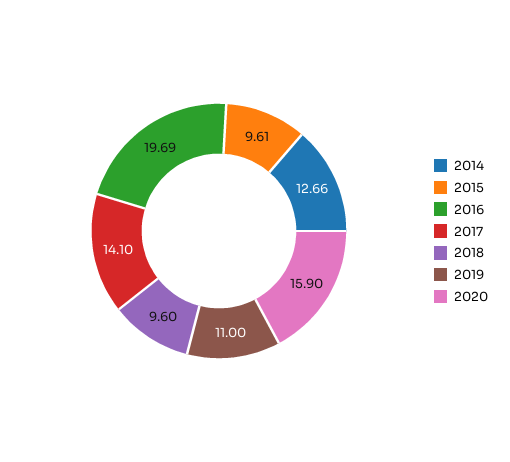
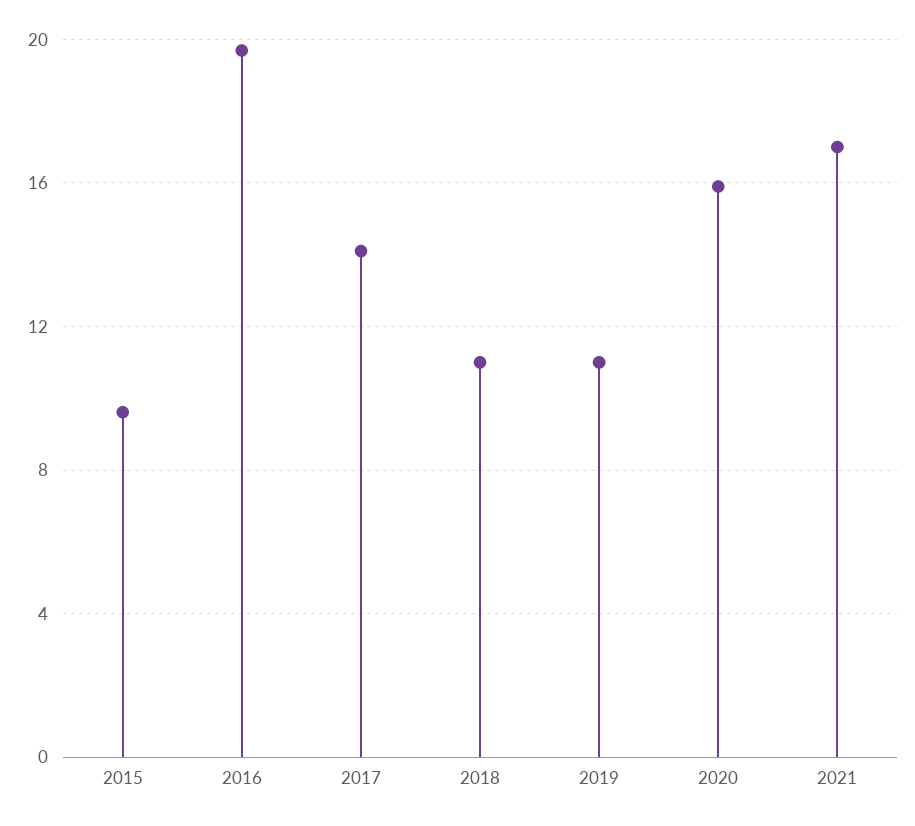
2014: 12.66 -> none
2018: 9.6 -> 11
2021: none -> 17

